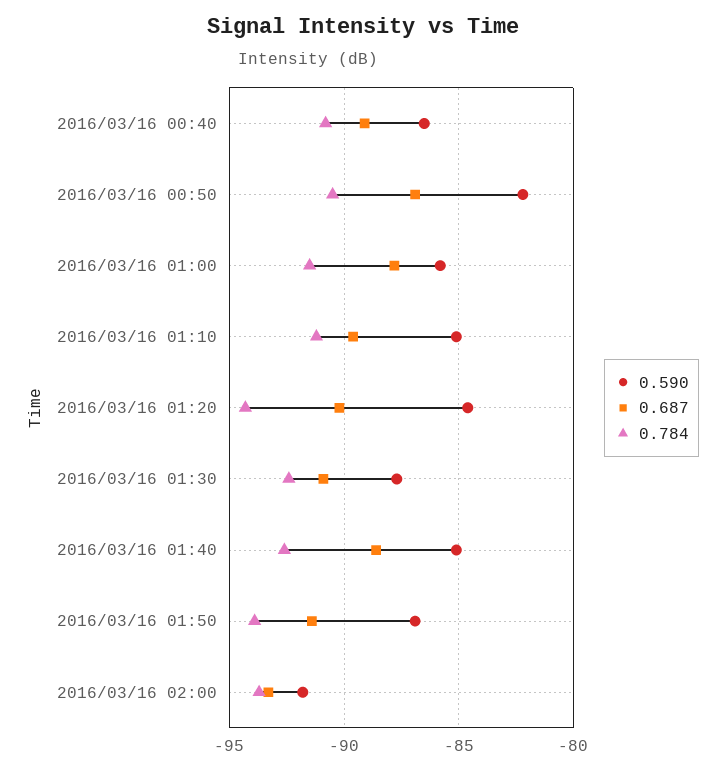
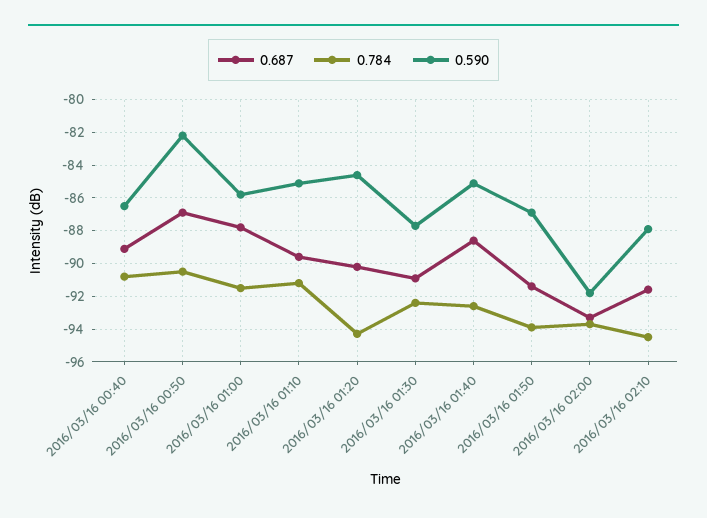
0.687, 2016/03/16 02:10: none -> -91.5
0.784, 2016/03/16 02:10: none -> -94.5
0.590, 2016/03/16 02:10: none -> -88

